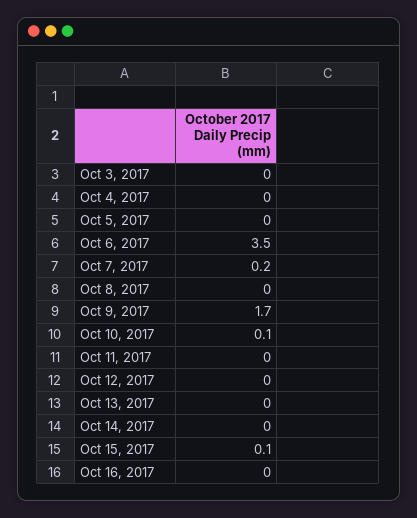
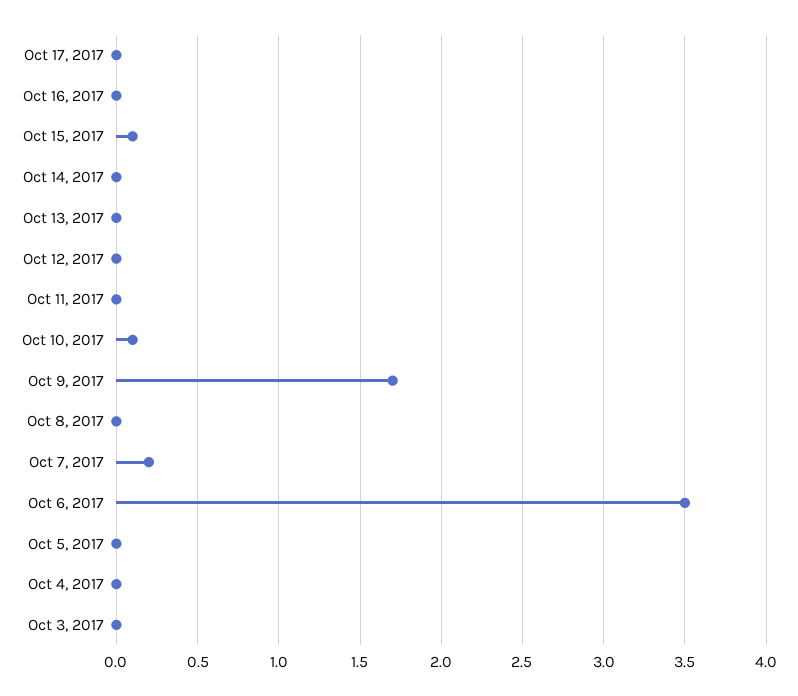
Oct 17, 2017: none -> 0

